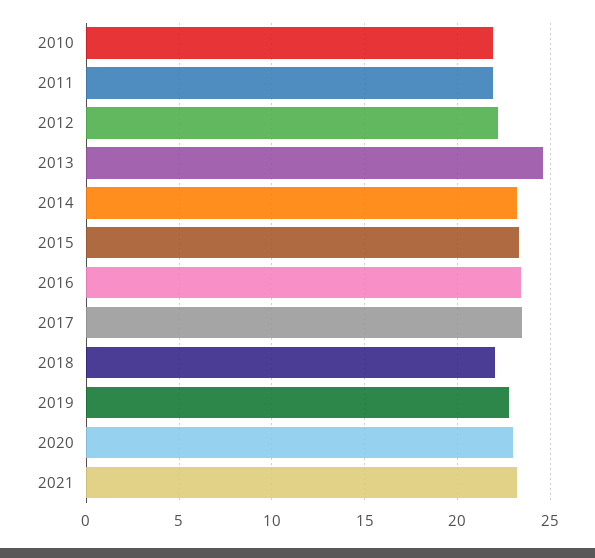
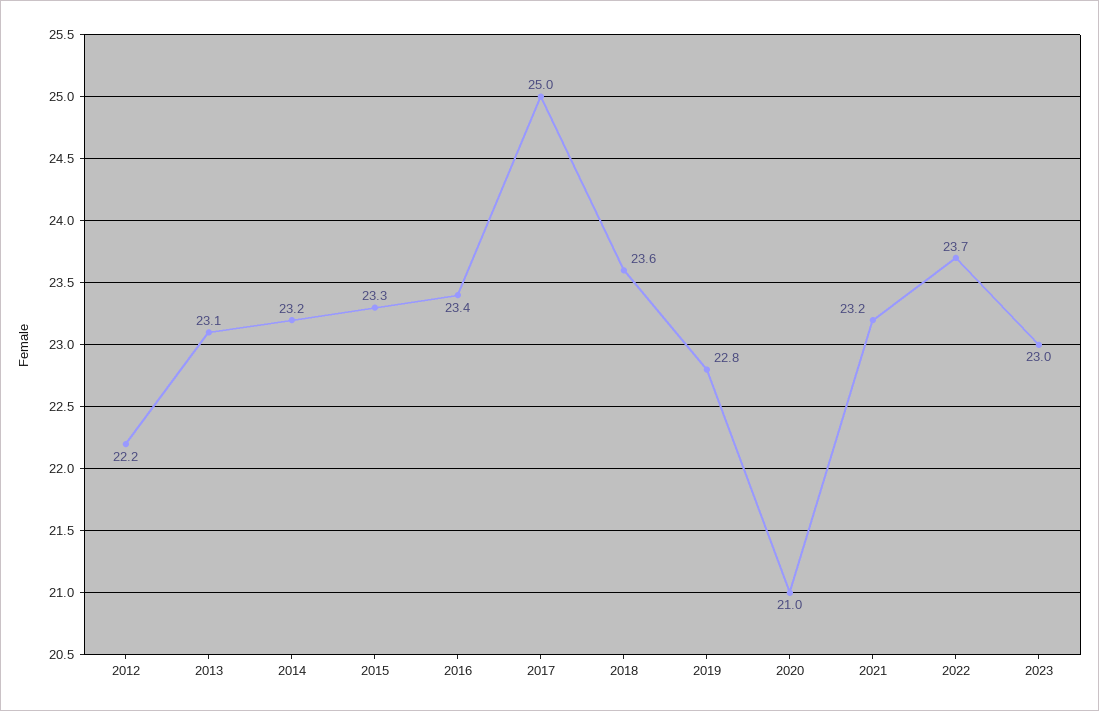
2010: 22 -> none
2011: 22 -> none
2013: 24.5 -> 23.1
2017: 23.5 -> 25
2018: 22 -> 23.6
2020: 23 -> 21
2022: none -> 23.7
2023: none -> 23

